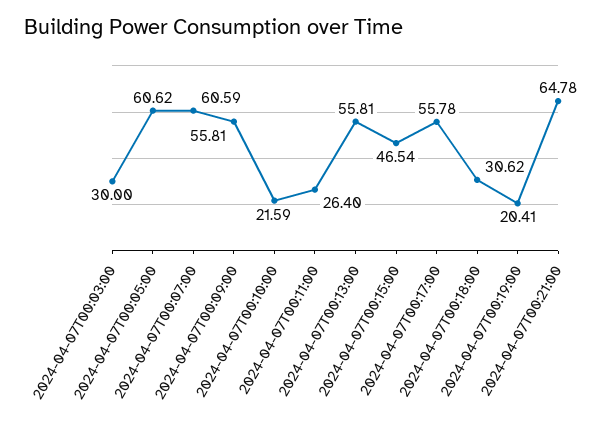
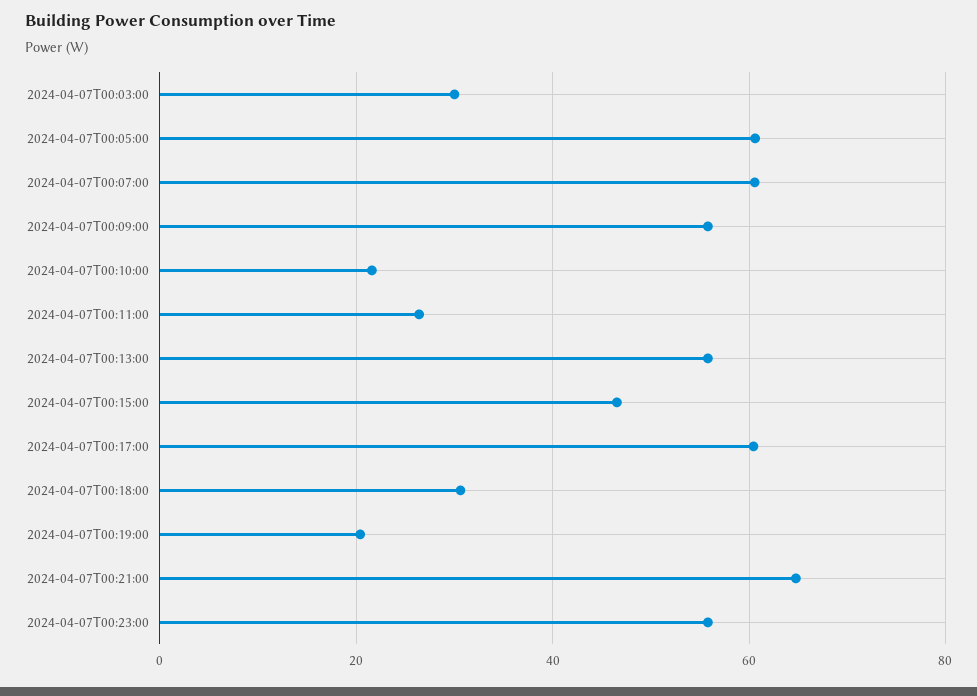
2024-04-07T00:17:00: 55.78 -> 60
2024-04-07T00:23:00: none -> 56

